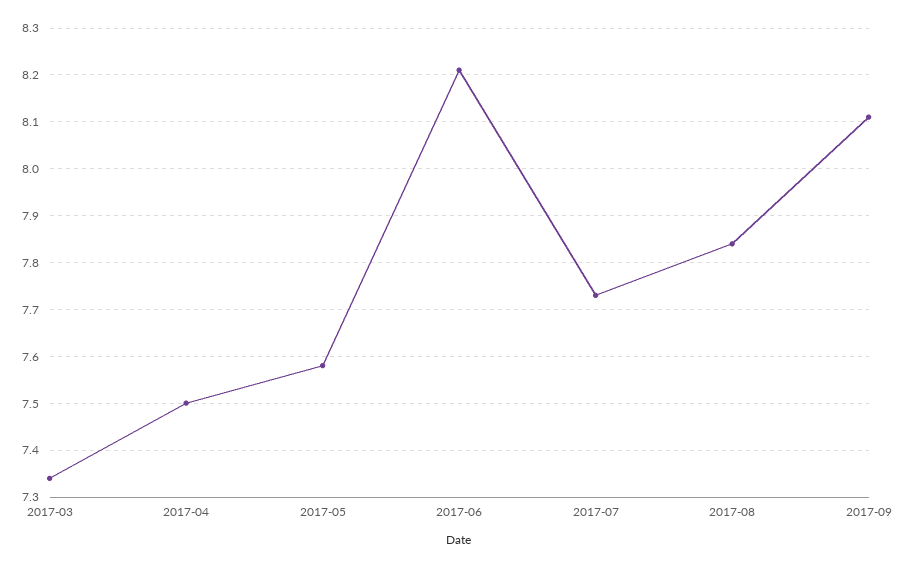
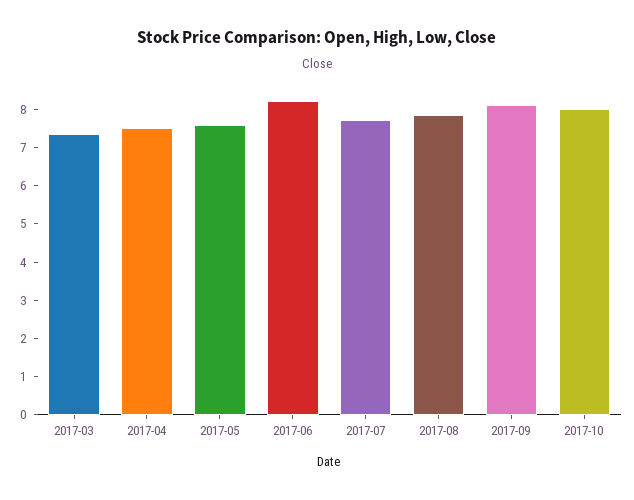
2017-10: none -> 8

